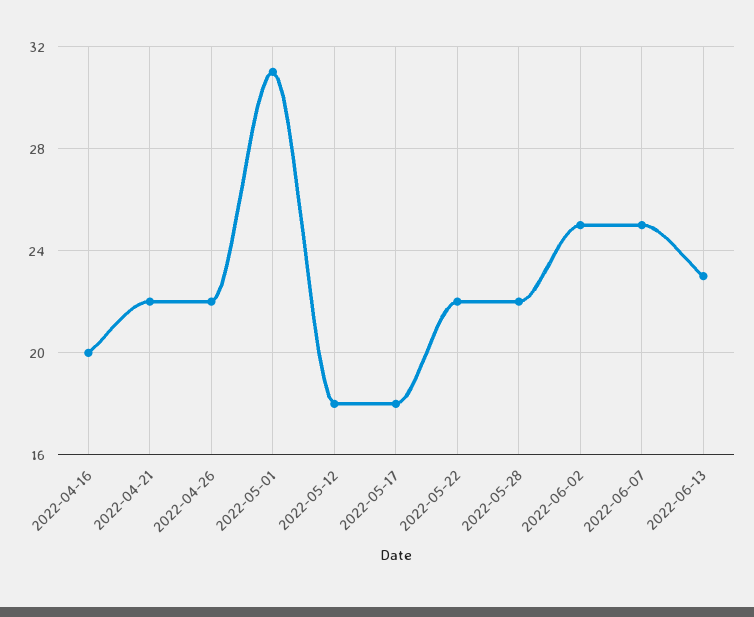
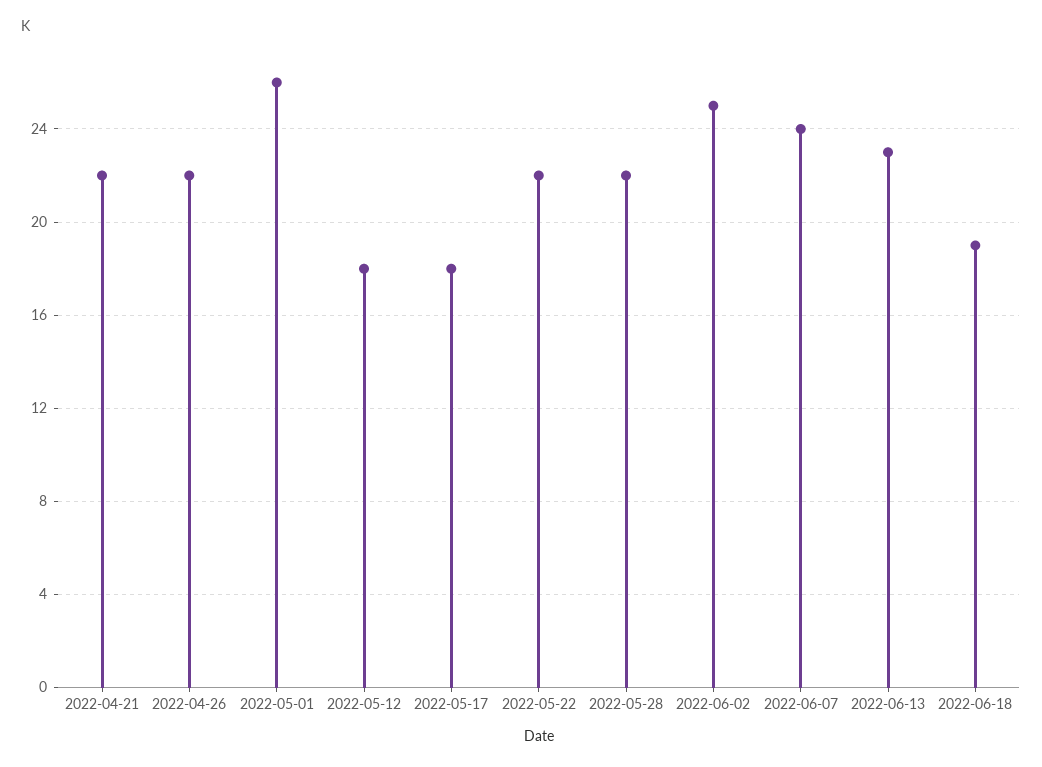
2022-04-16: 20 -> none
2022-05-01: 31 -> 26
2022-06-07: 25 -> 24
2022-06-18: none -> 19

